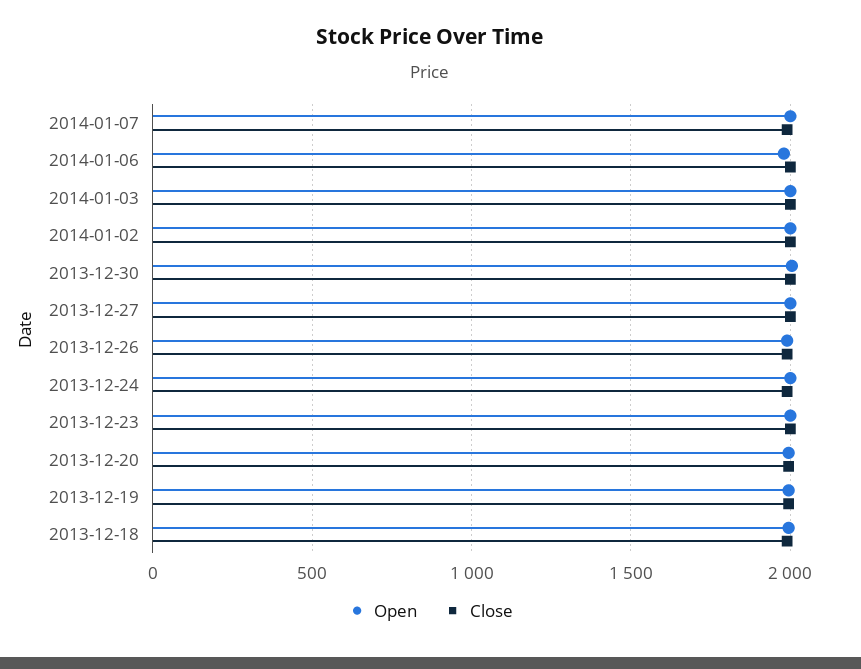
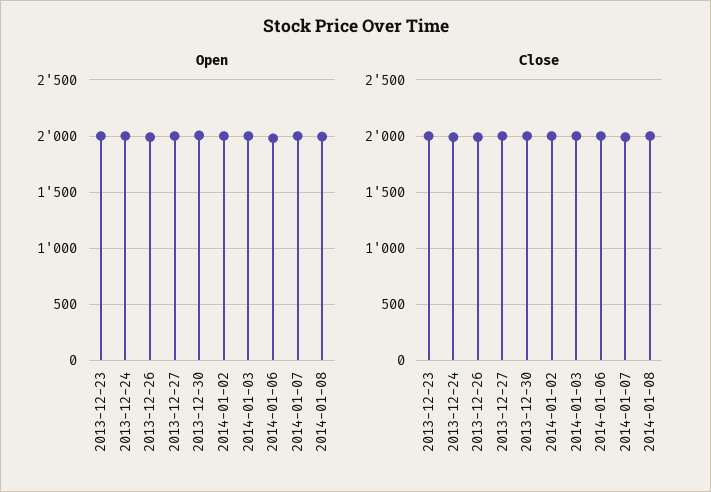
Open, 2013-12-20: 2000 -> none
Close, 2013-12-20: 2000 -> none
Open, 2013-12-19: 2000 -> none
Close, 2013-12-19: 2000 -> none
Open, 2013-12-18: 2000 -> none
Close, 2013-12-18: 2000 -> none
Open, 2014-01-08: none -> 2000
Close, 2014-01-08: none -> 2000

